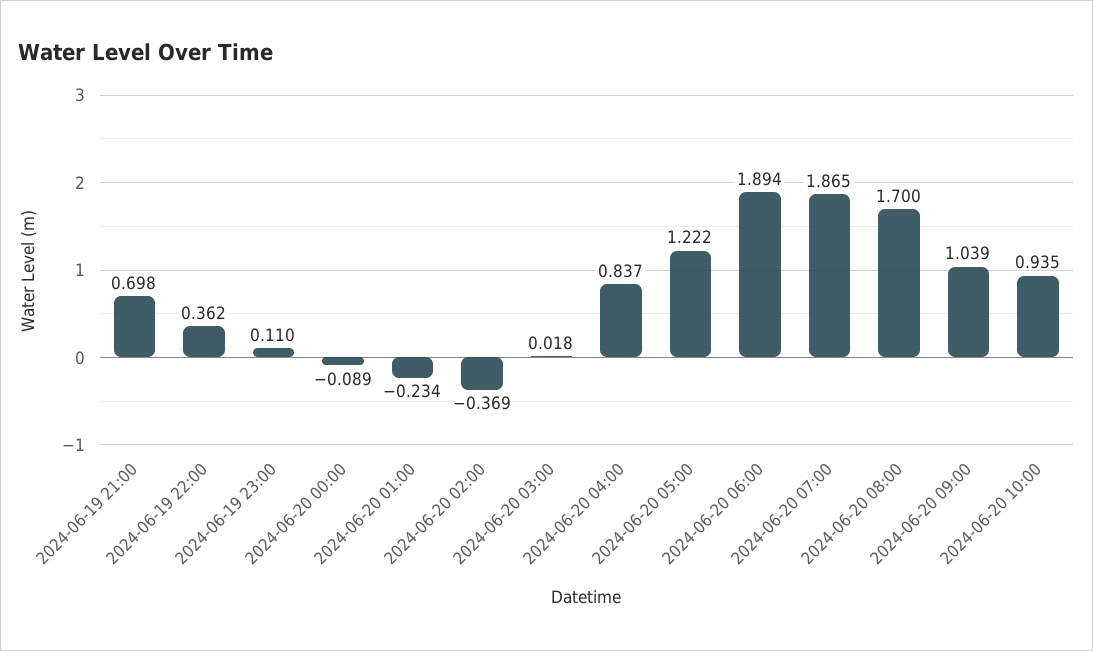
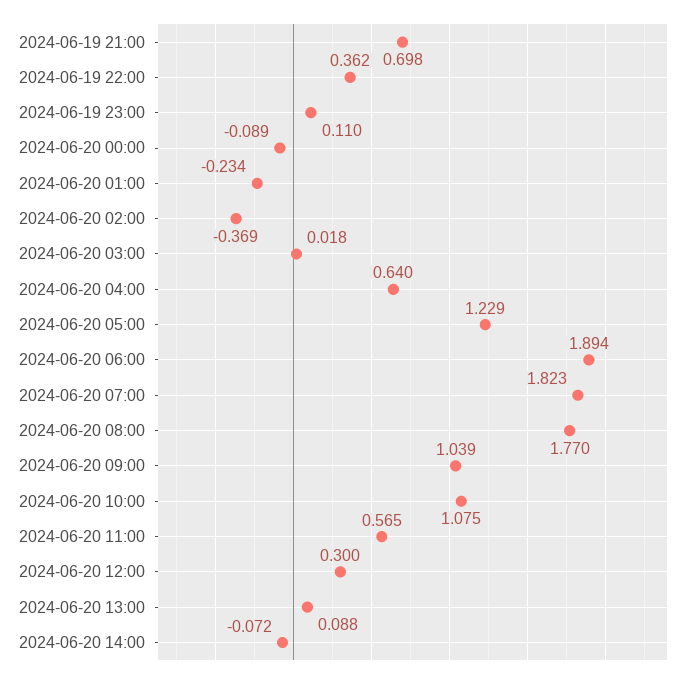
2024-06-20 04:00: 0.837 -> 0.64
2024-06-20 05:00: 1.222 -> 1.229
2024-06-20 07:00: 1.865 -> 1.823
2024-06-20 08:00: 1.7 -> 1.77
2024-06-20 10:00: 0.935 -> 1.075
2024-06-20 11:00: none -> 0.565
2024-06-20 12:00: none -> 0.3
2024-06-20 13:00: none -> 0.088
2024-06-20 14:00: none -> -0.072

